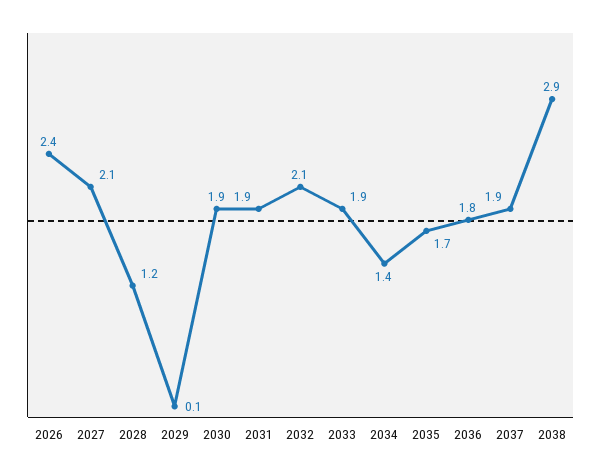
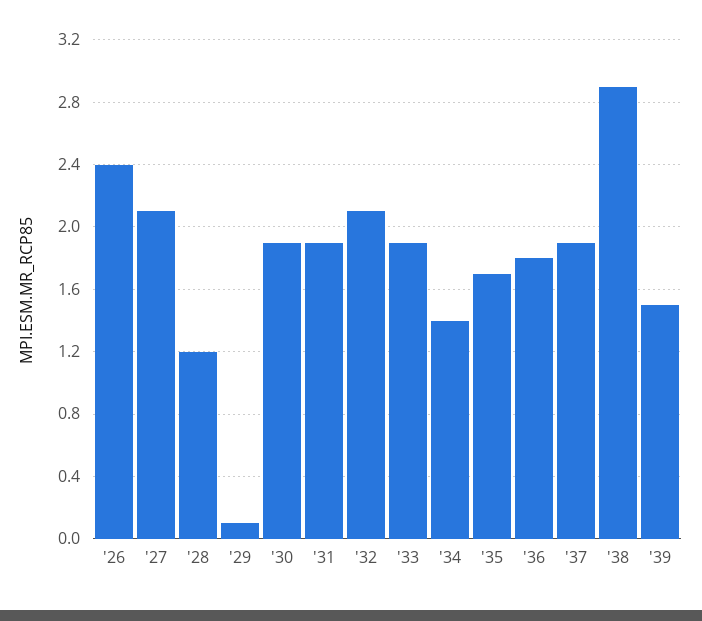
'39: none -> 1.5

